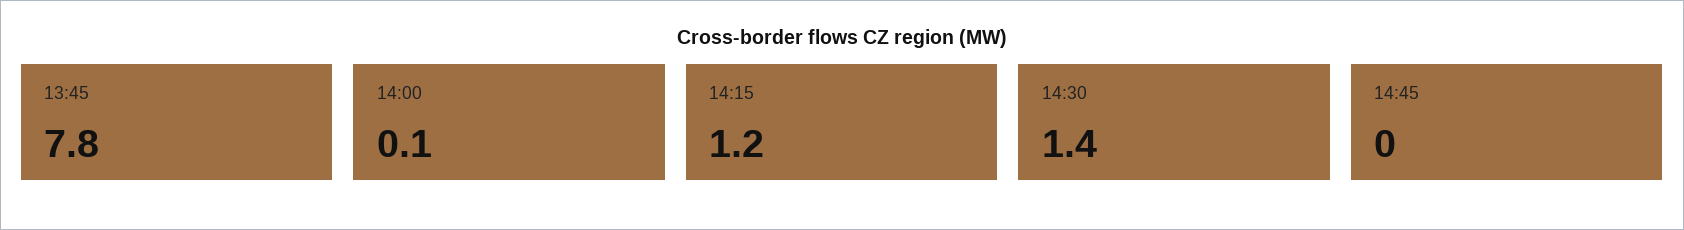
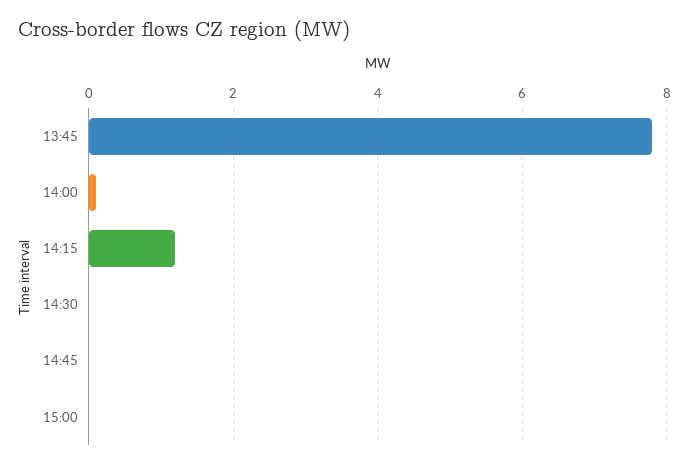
14:30: 1.4 -> 0
15:00: none -> 0

